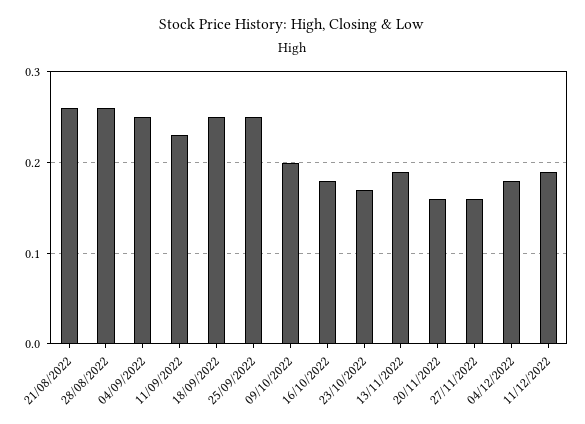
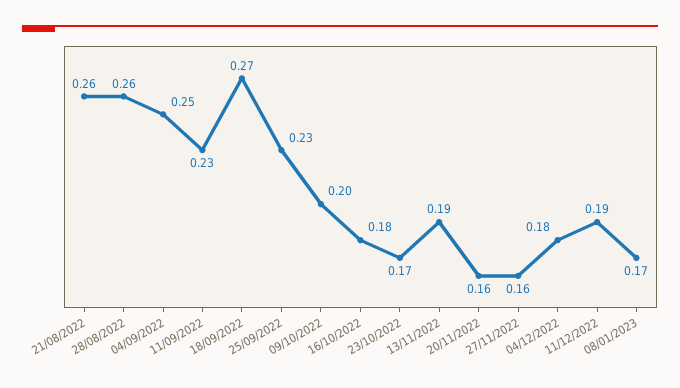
18/09/2022: 0.25 -> 0.27
25/09/2022: 0.25 -> 0.23
08/01/2023: none -> 0.17

